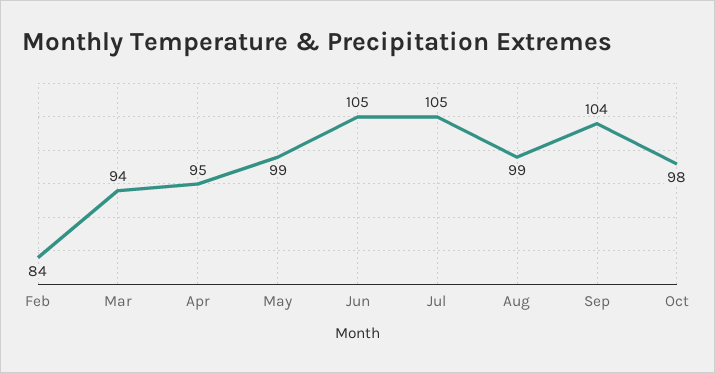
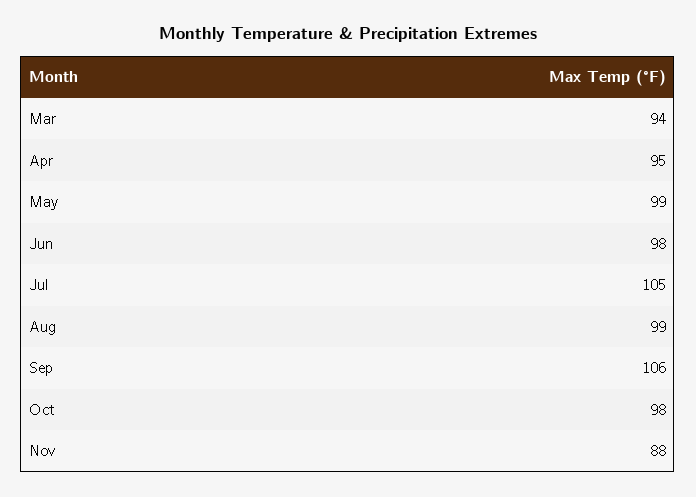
Feb: 84 -> none
Jun: 105 -> 98
Sep: 104 -> 106
Nov: none -> 88

